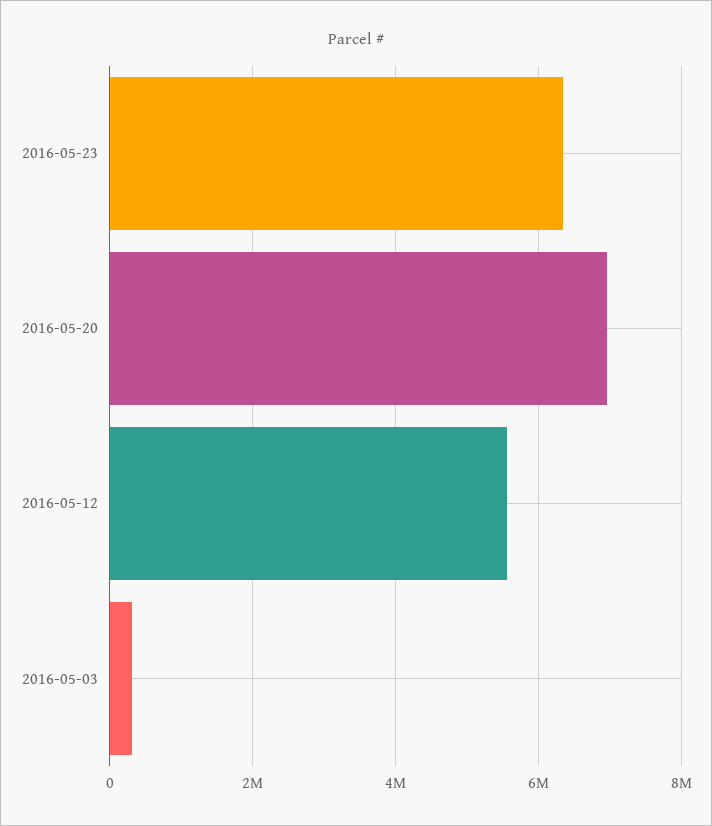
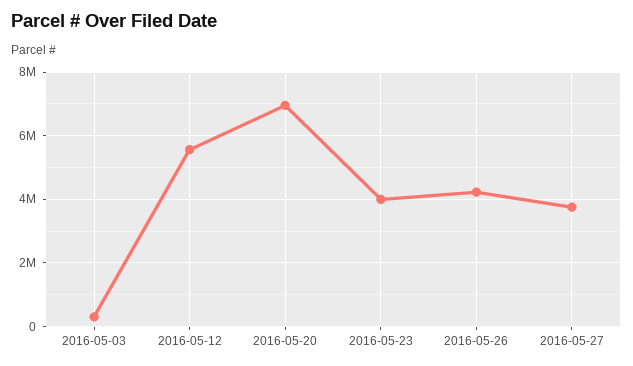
2016-05-23: 6400000 -> 4000000
2016-05-26: none -> 4200000
2016-05-27: none -> 3800000

